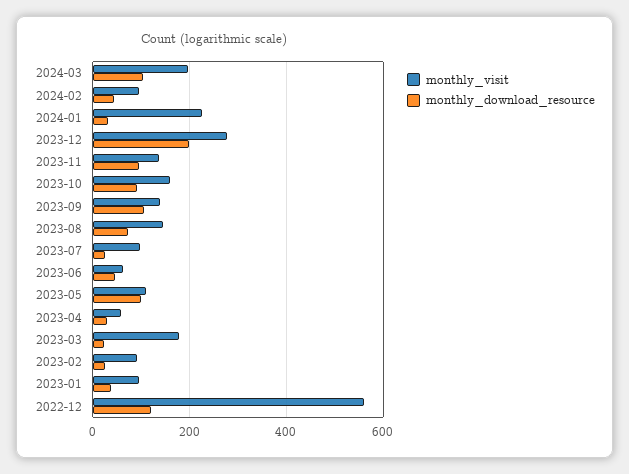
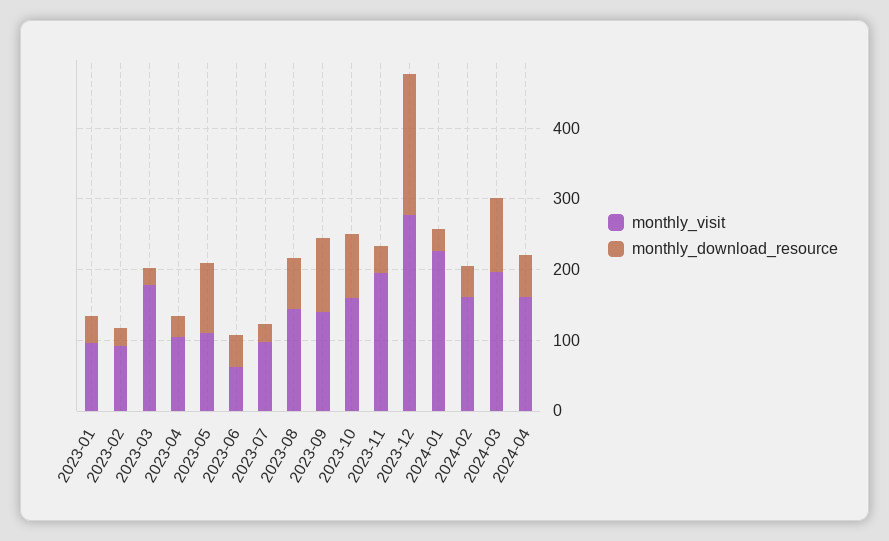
monthly_visit, 2024-02: 100 -> 160
monthly_visit, 2023-11: 140 -> 200
monthly_download_resource, 2023-11: 100 -> 40
monthly_visit, 2023-04: 60 -> 100
monthly_visit, 2022-12: 560 -> none
monthly_download_resource, 2022-12: 120 -> none
monthly_visit, 2024-04: none -> 160
monthly_download_resource, 2024-04: none -> 60

